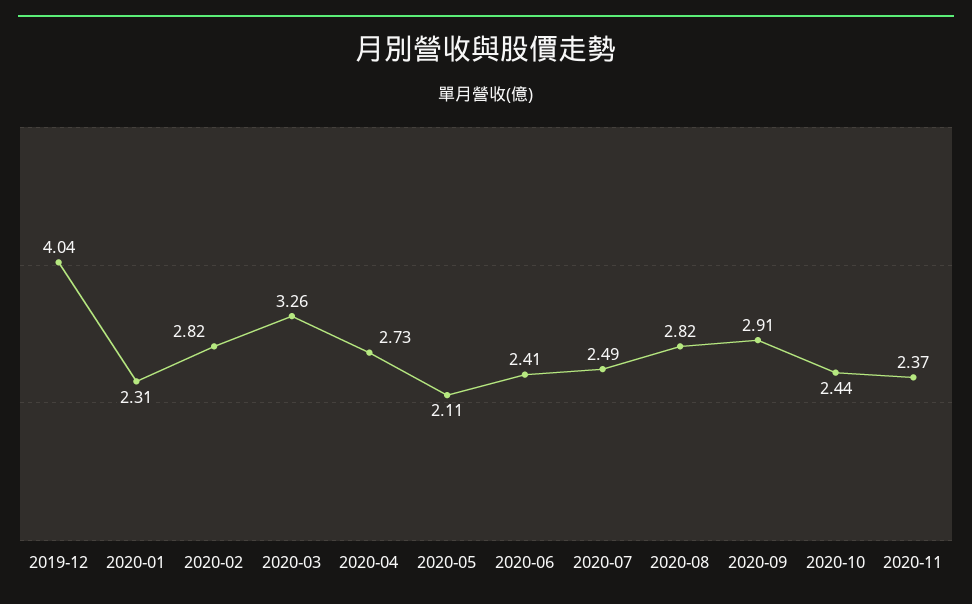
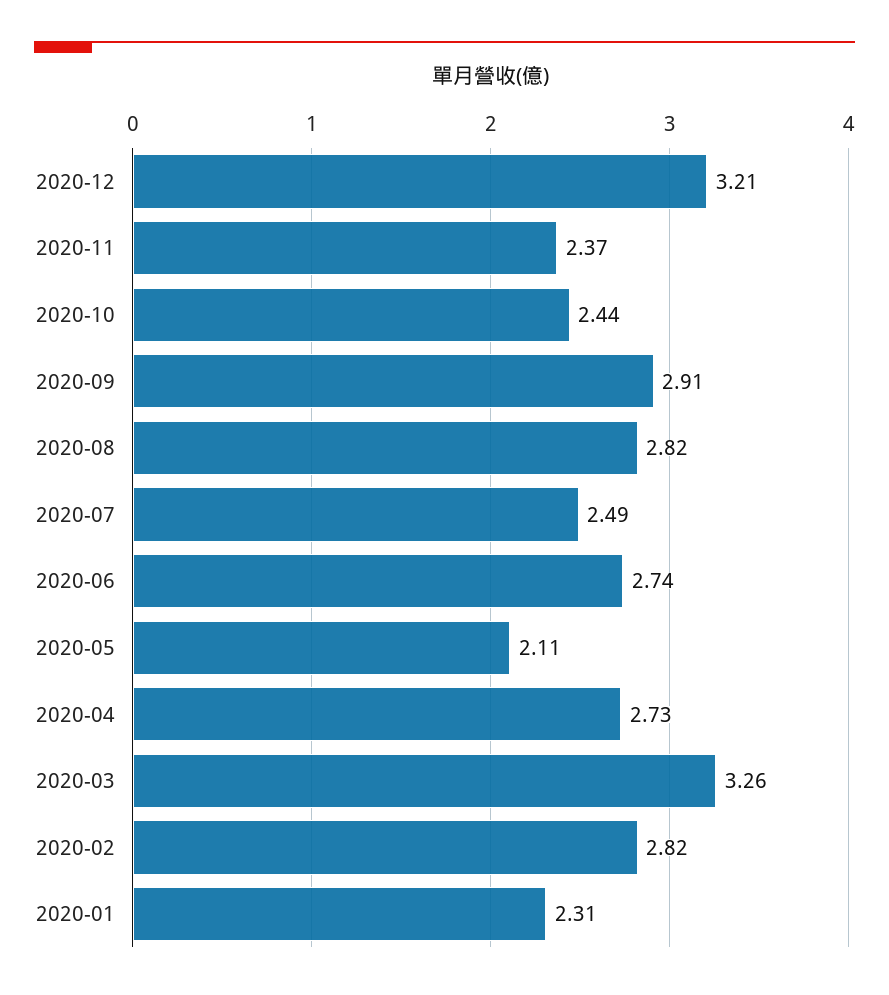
2019-12: 4.04 -> none
2020-06: 2.41 -> 2.74
2020-12: none -> 3.21

